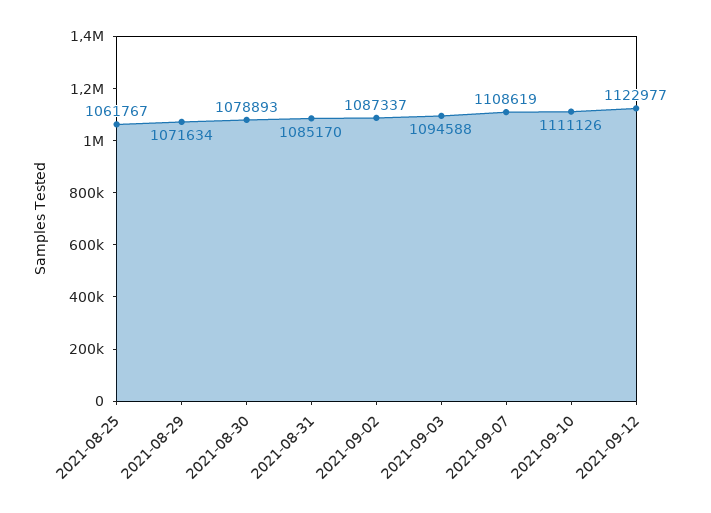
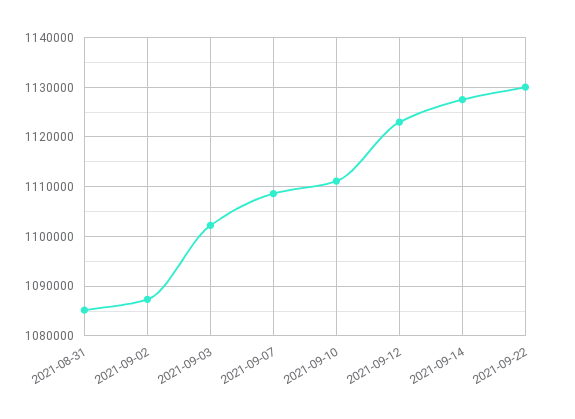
2021-08-25: 1061767 -> none
2021-08-29: 1071634 -> none
2021-08-30: 1078893 -> none
2021-09-03: 1094588 -> 1102000
2021-09-14: none -> 1128000
2021-09-22: none -> 1130000

